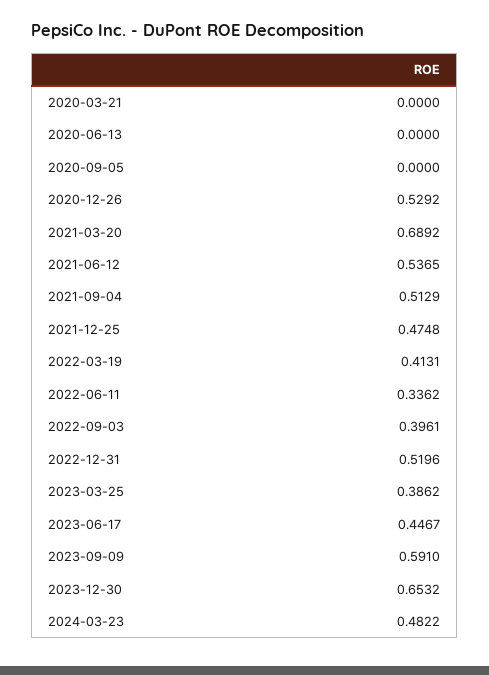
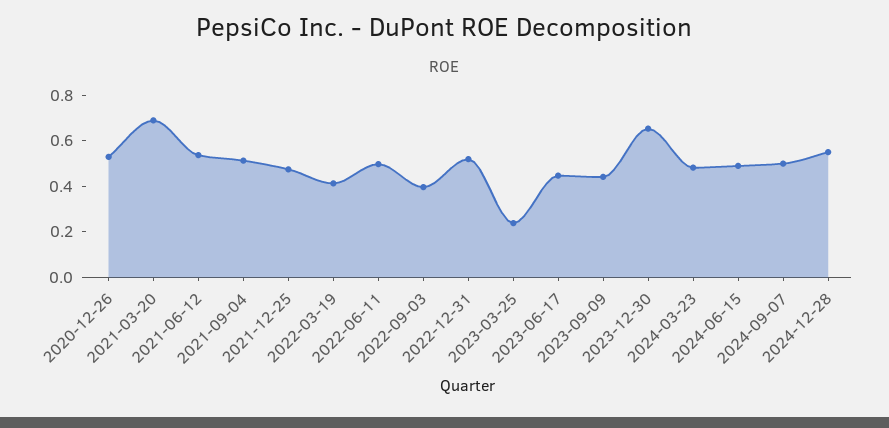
2020-03-21: 0 -> none
2020-06-13: 0 -> none
2020-09-05: 0 -> none
2022-06-11: 0.3362 -> 0.5
2023-03-25: 0.3862 -> 0.25
2023-09-09: 0.591 -> 0.45
2024-06-15: none -> 0.5
2024-09-07: none -> 0.5
2024-12-28: none -> 0.55

